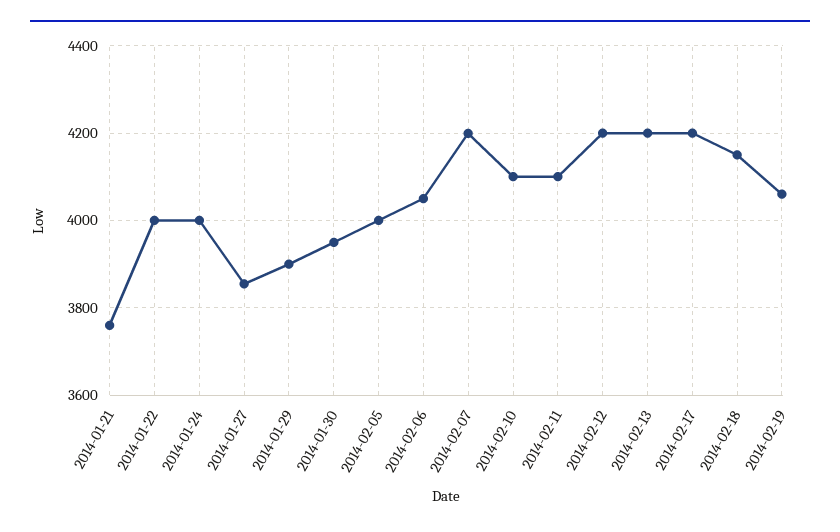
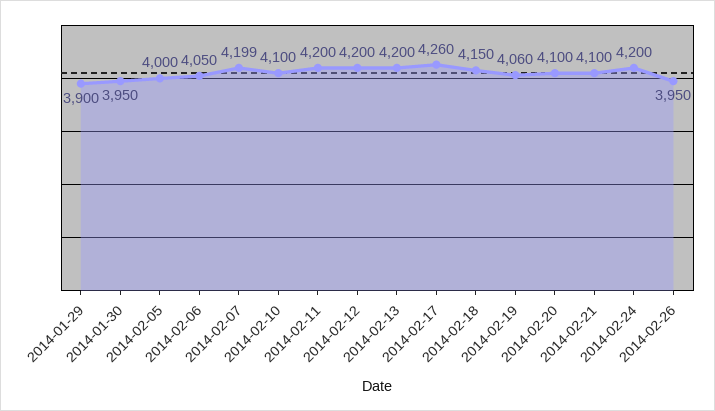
2014-01-21: 3760 -> none
2014-01-22: 4000 -> none
2014-01-24: 4000 -> none
2014-01-27: 3860 -> none
2014-02-11: 4100 -> 4200
2014-02-17: 4200 -> 4260
2014-02-20: none -> 4100
2014-02-21: none -> 4100
2014-02-24: none -> 4200
2014-02-26: none -> 3950

